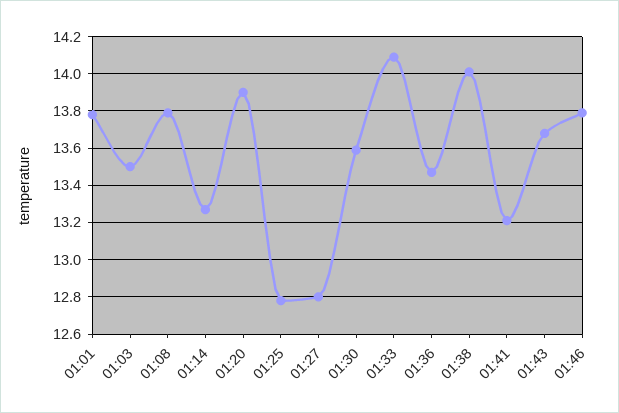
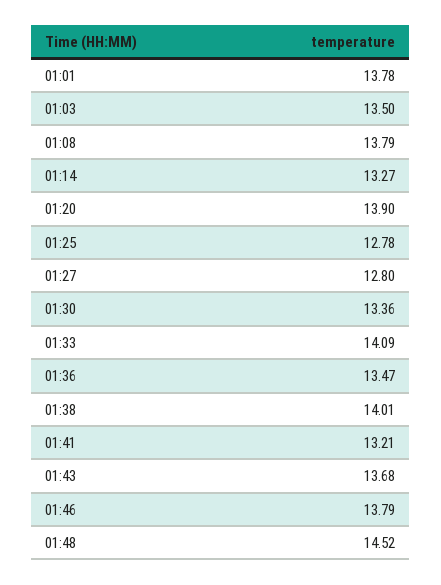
01:30: 13.6 -> 13.36
01:48: none -> 14.52

